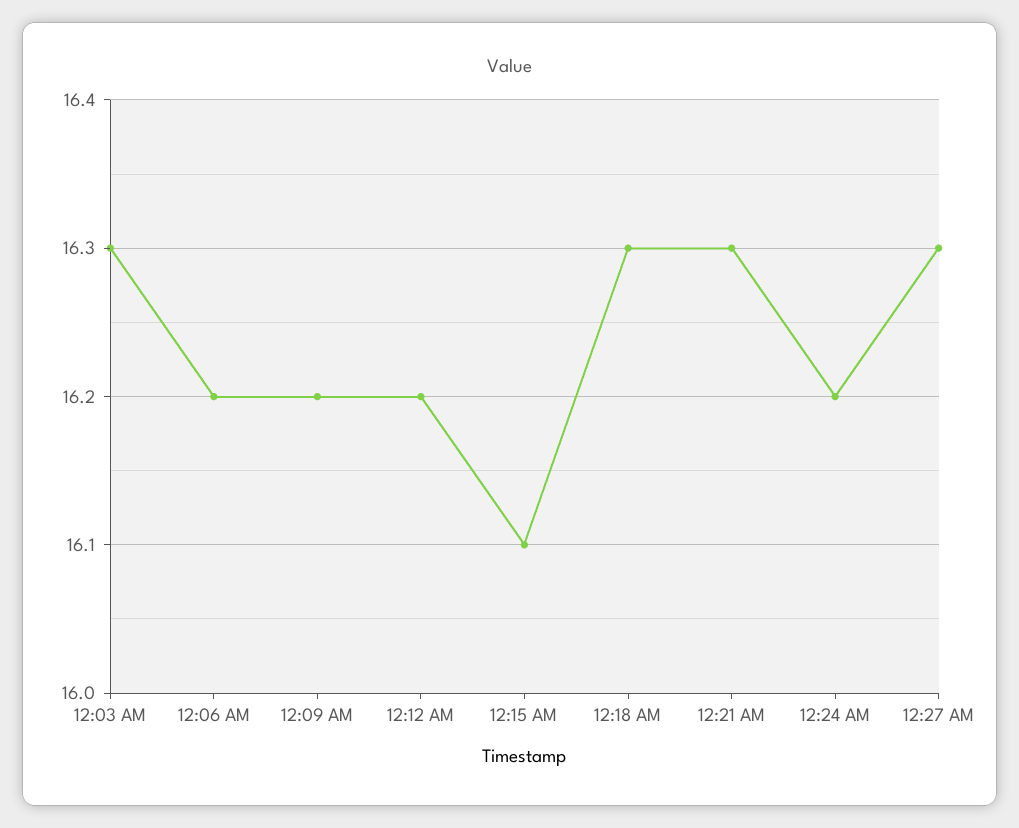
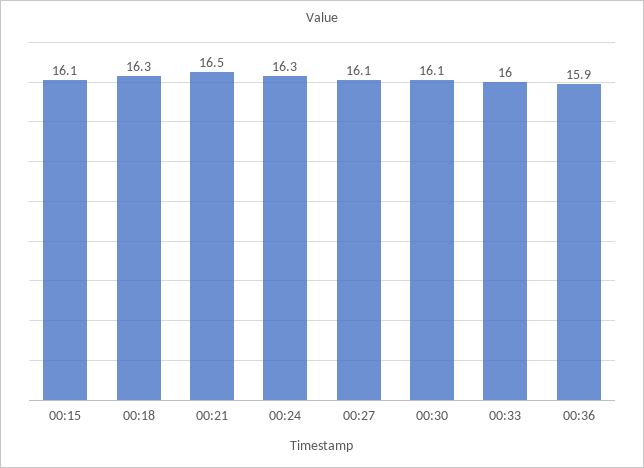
12:03 AM: 16.3 -> none
12:06 AM: 16.2 -> none
12:09 AM: 16.2 -> none
12:12 AM: 16.2 -> none
12:21 AM: 16.3 -> 16.5
12:24 AM: 16.2 -> 16.3
12:27 AM: 16.3 -> 16.1
00:30: none -> 16.1
00:33: none -> 16
00:36: none -> 15.9

